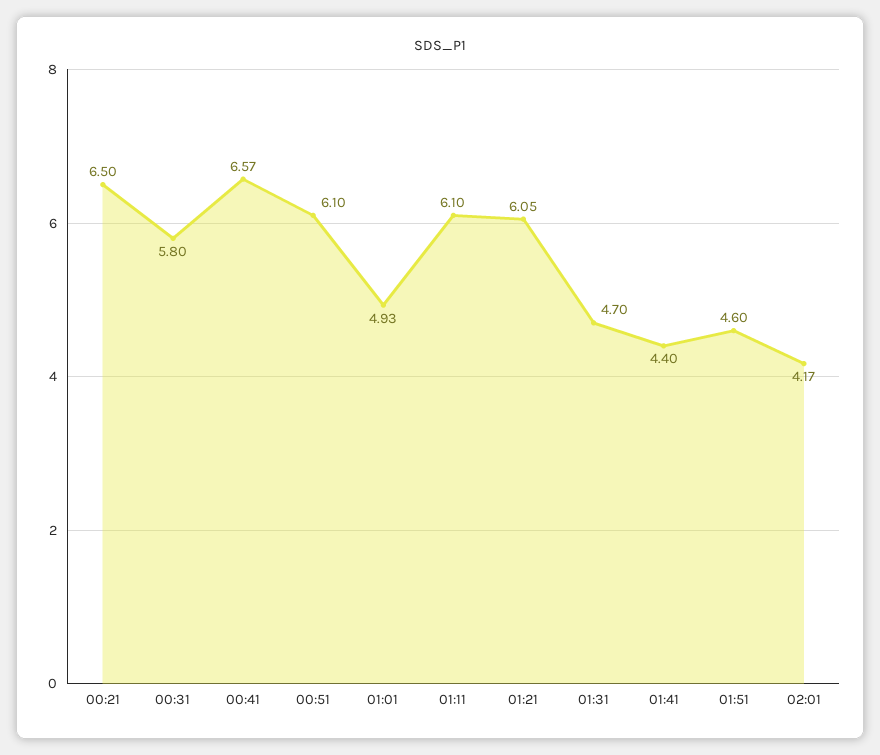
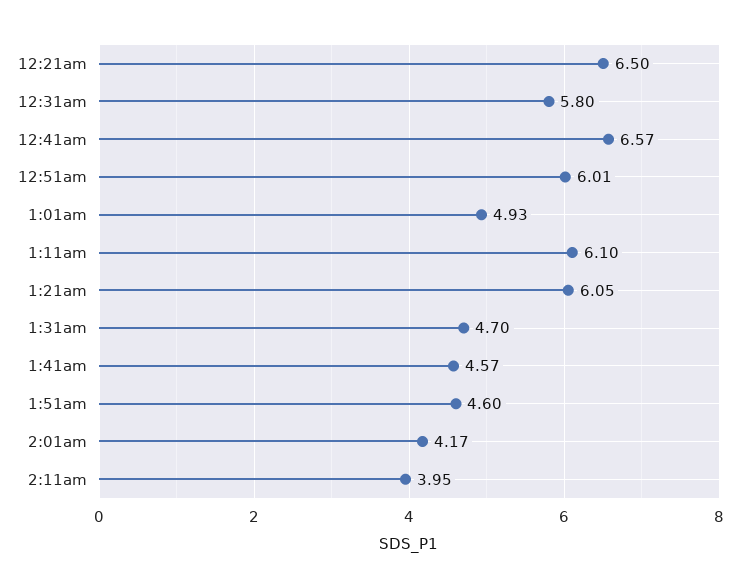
00:51: 6.1 -> 6.01
01:41: 4.4 -> 4.57
2:11am: none -> 3.95

